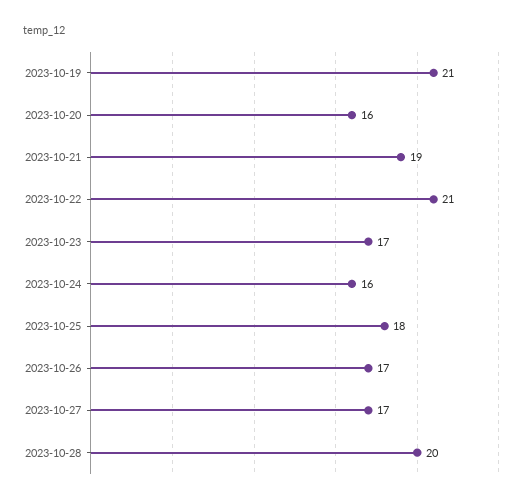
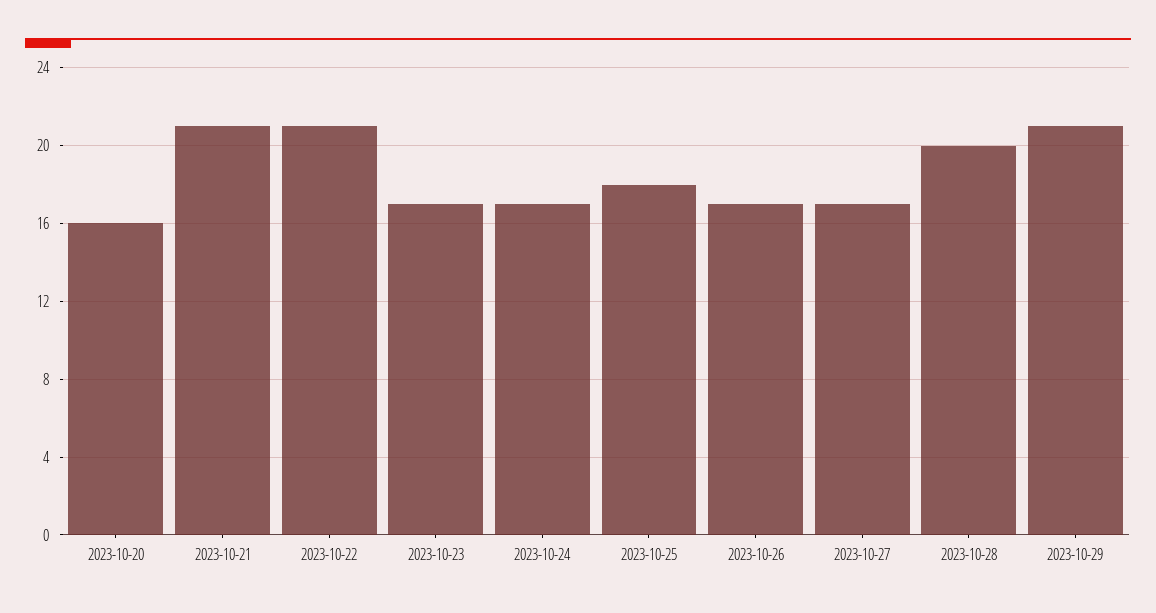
2023-10-19: 21 -> none
2023-10-21: 19 -> 21
2023-10-24: 16 -> 17
2023-10-29: none -> 21

